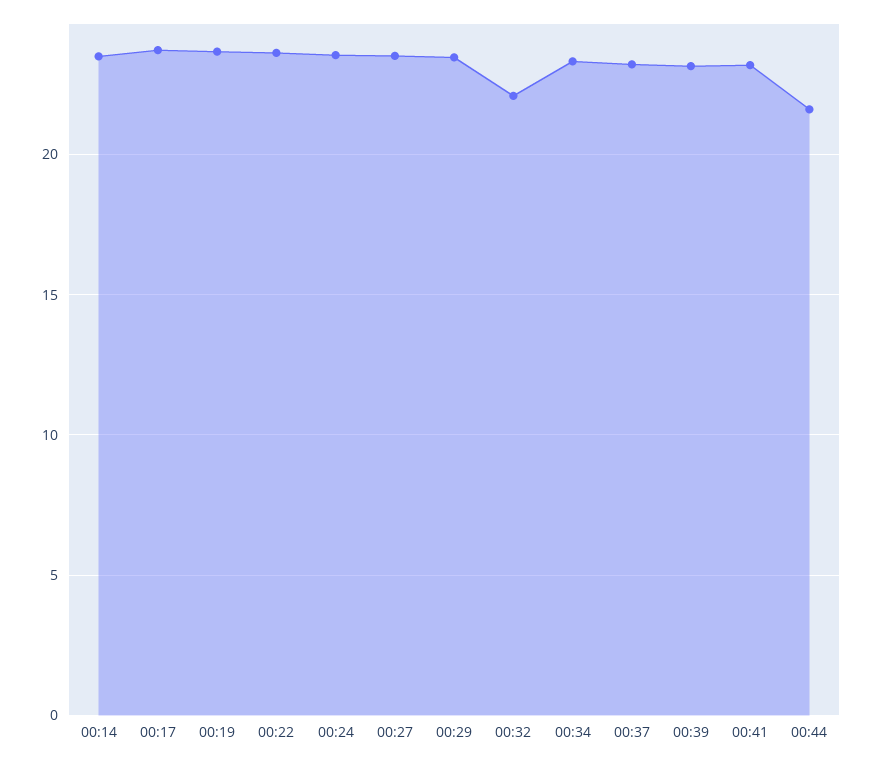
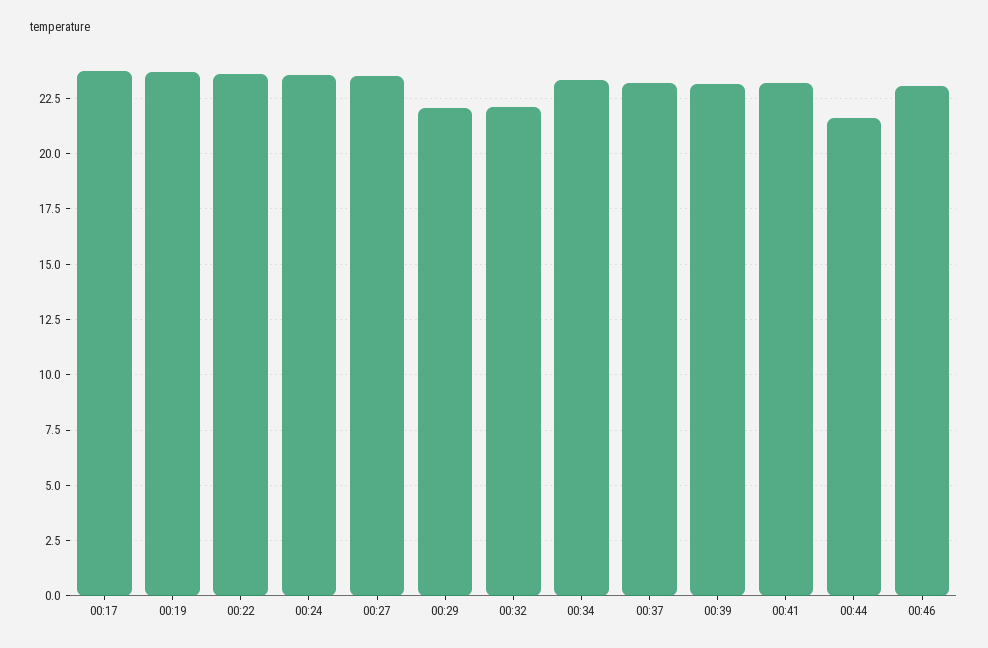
00:14: 23.5 -> none
00:29: 23.5 -> 22
00:46: none -> 23

